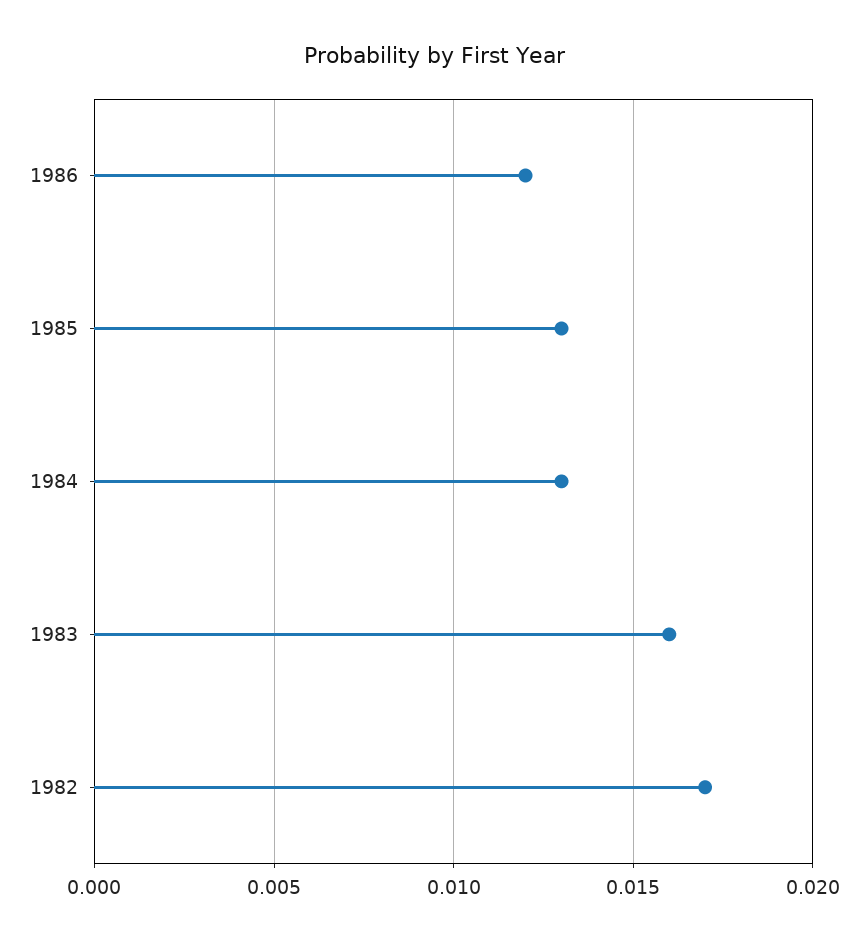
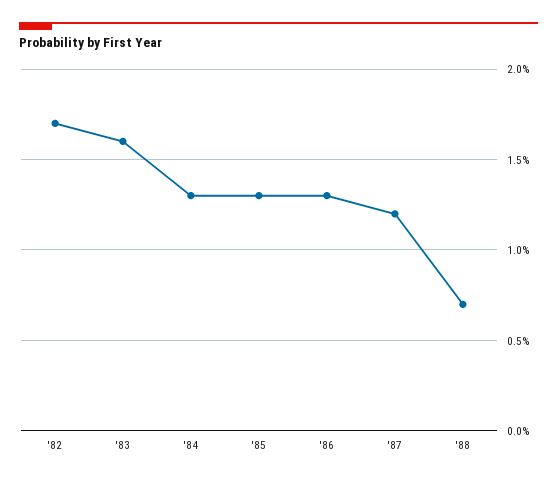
1986: 0.012 -> 0.013
'87: none -> 0.012
'88: none -> 0.007

